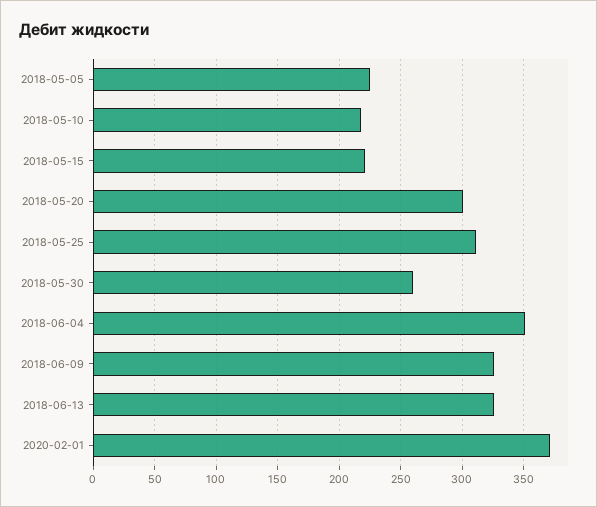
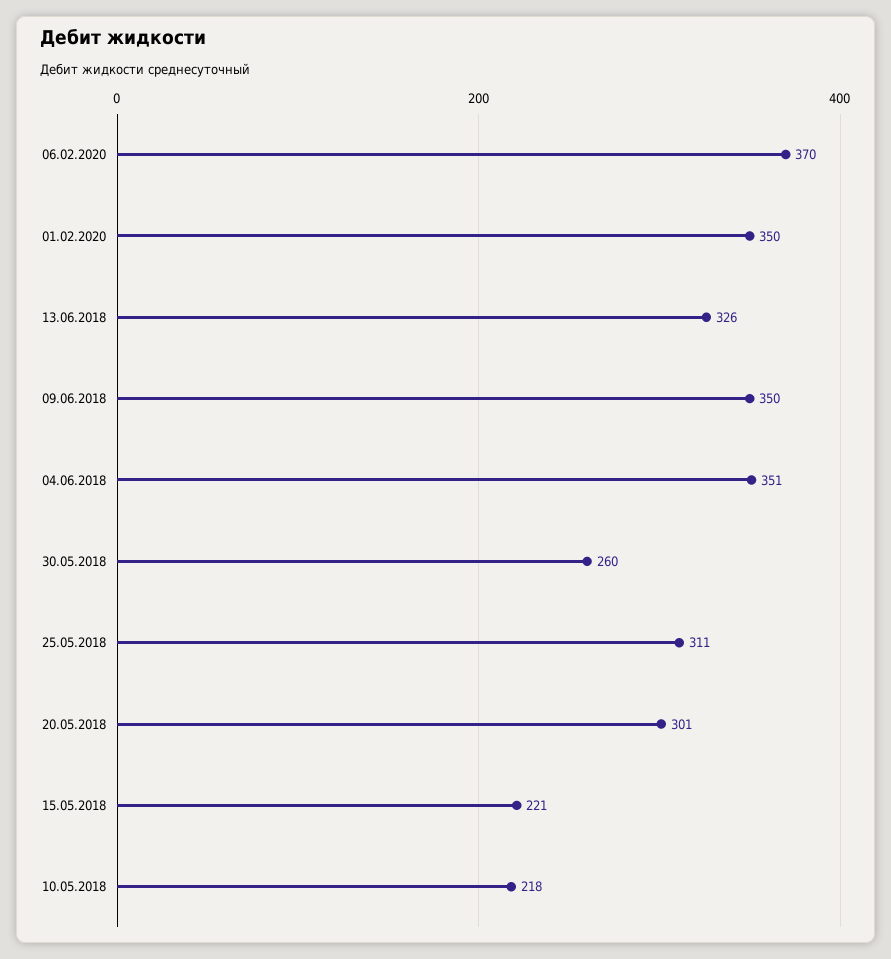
2018-05-05: 225 -> none
2018-06-09: 325 -> 350
2020-02-01: 370 -> 350
06.02.2020: none -> 370

